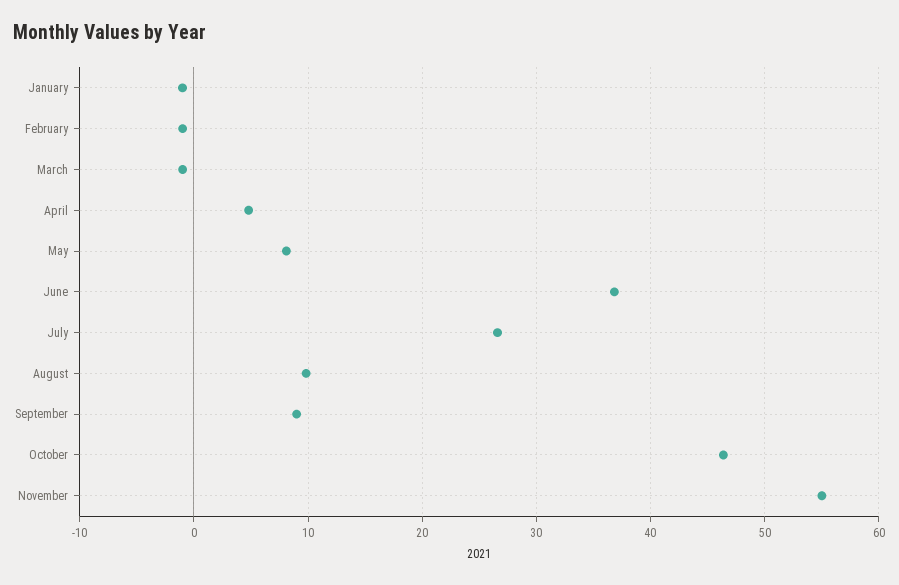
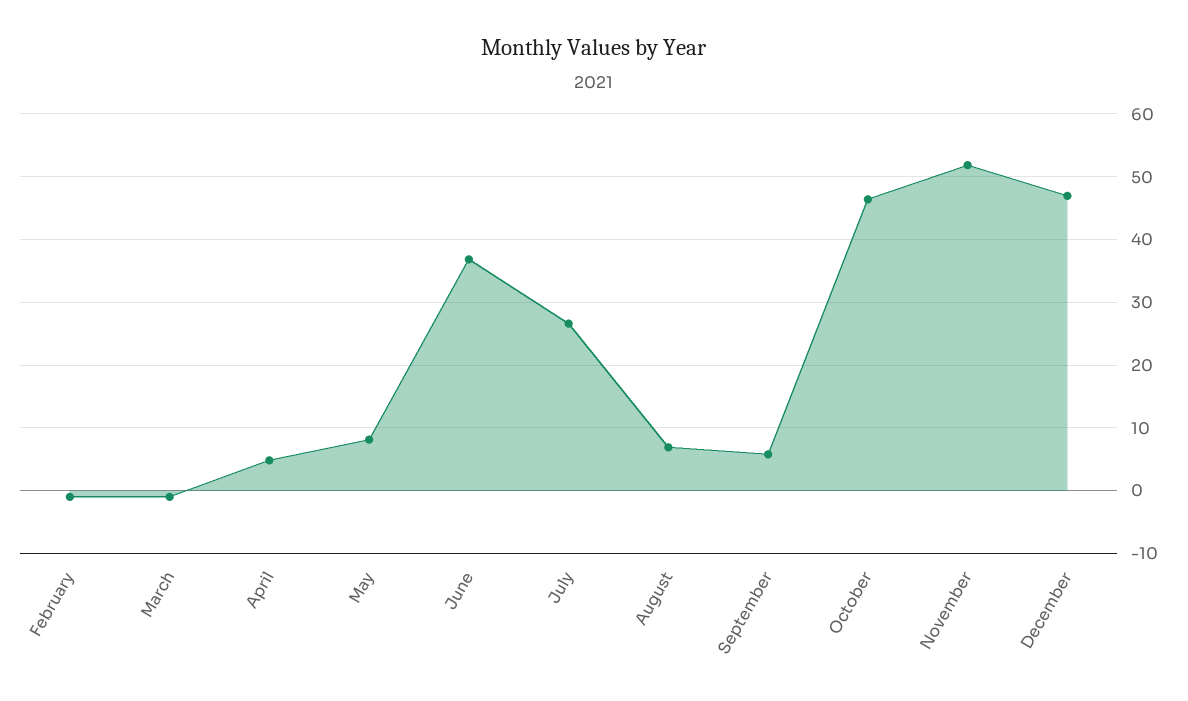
January: -1 -> none
August: 10 -> 7
September: 9 -> 6
November: 55 -> 52
December: none -> 47

